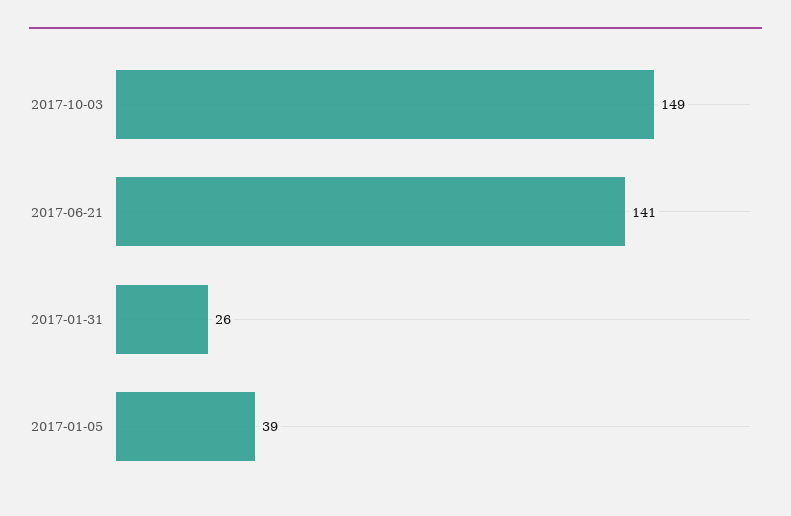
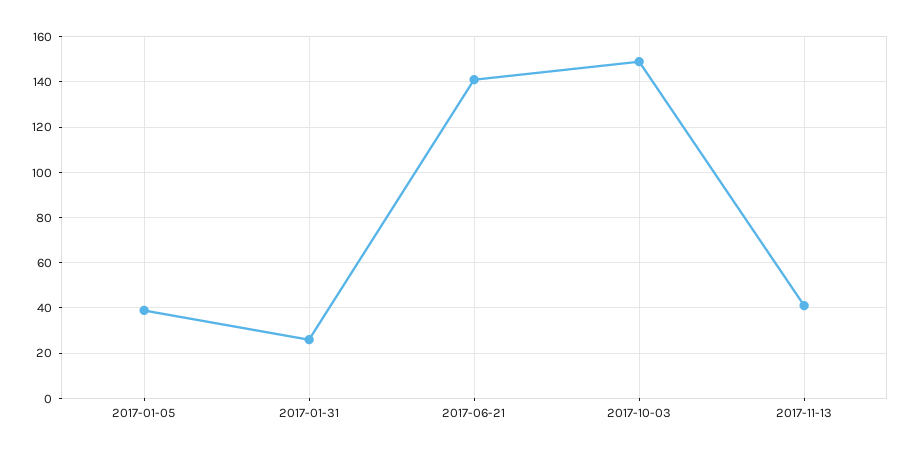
2017-11-13: none -> 40

